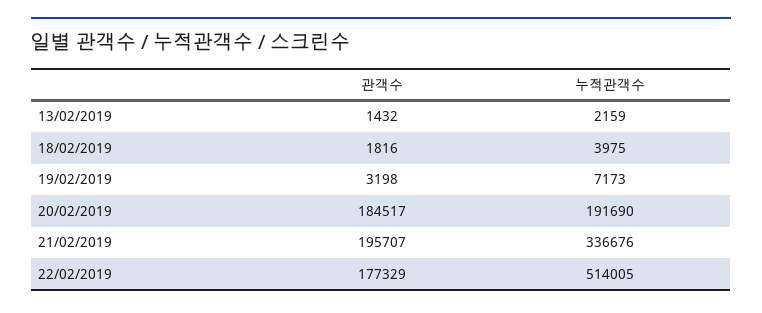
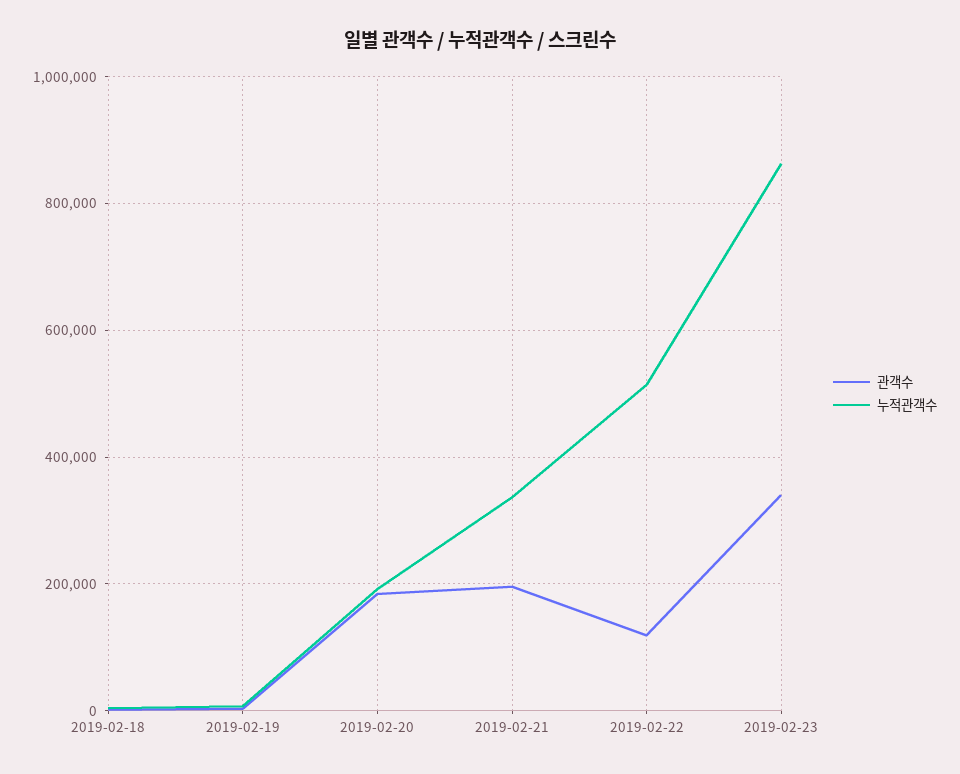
관객수, 13/02/2019: 1432 -> none
누적관객수, 13/02/2019: 2159 -> none
관객수, 22/02/2019: 177329 -> 120000
관객수, 2019-02-23: none -> 340000
누적관객수, 2019-02-23: none -> 860000

